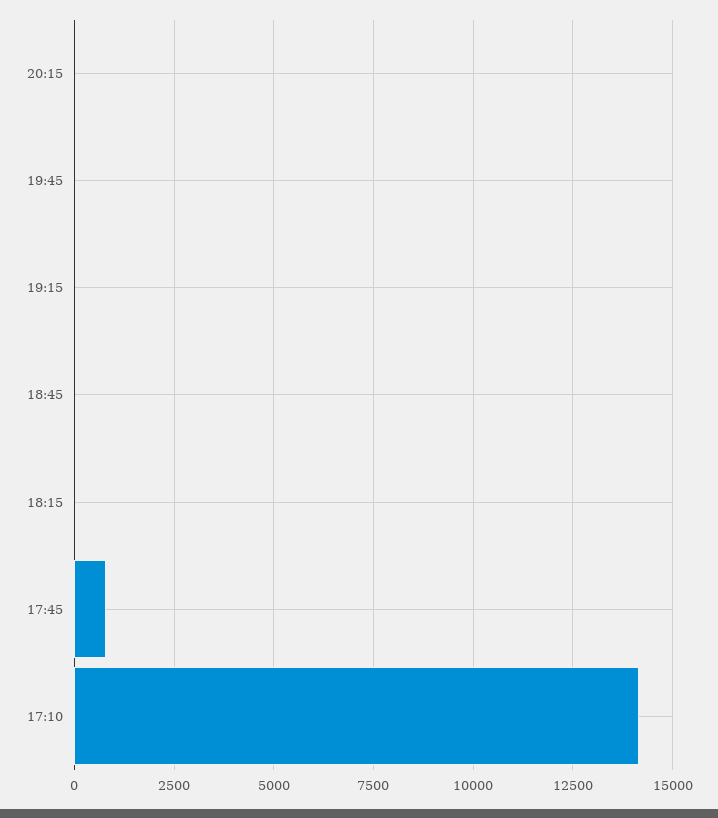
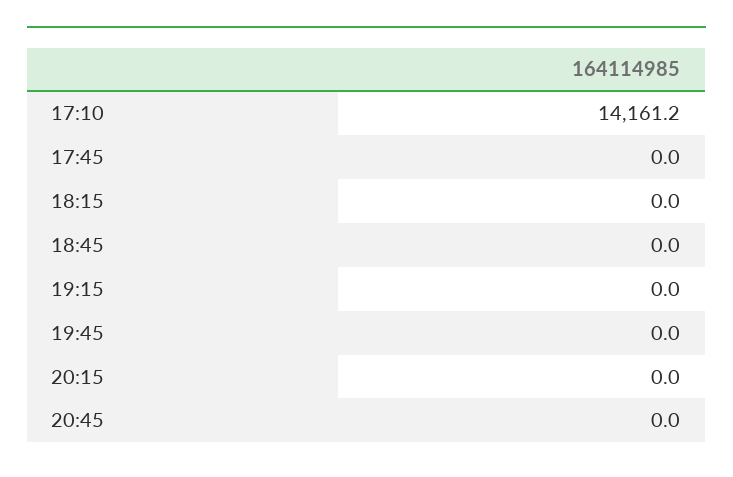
17:45: 750 -> 0
20:45: none -> 0

